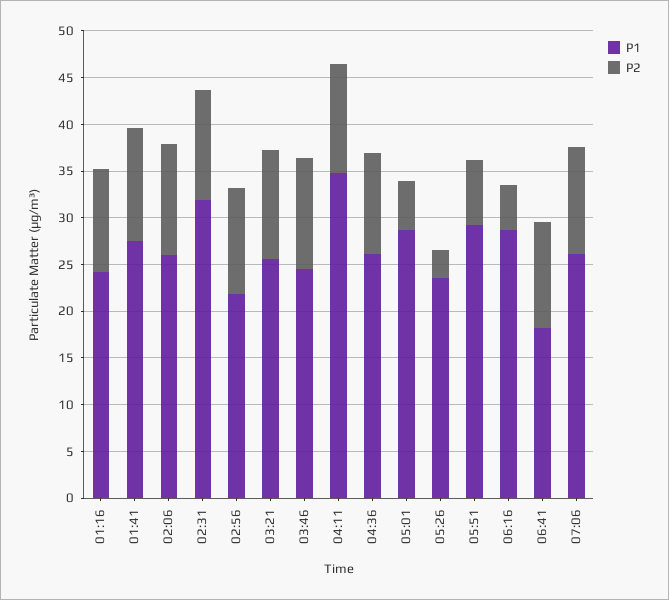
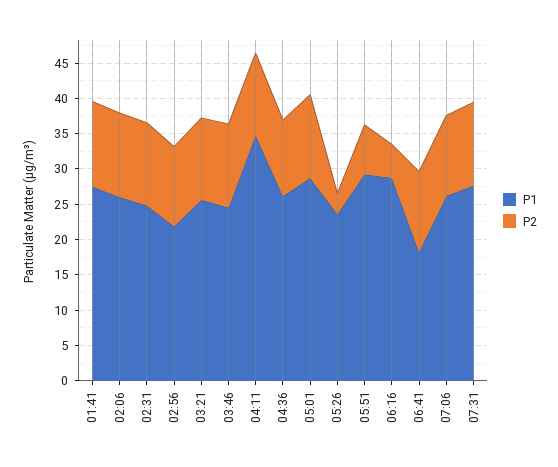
P1, 01:16: 24 -> none
P2, 01:16: 11 -> none
P1, 02:31: 32 -> 25
P2, 05:01: 5 -> 12.5
P1, 07:31: none -> 27.5
P2, 07:31: none -> 12.5

